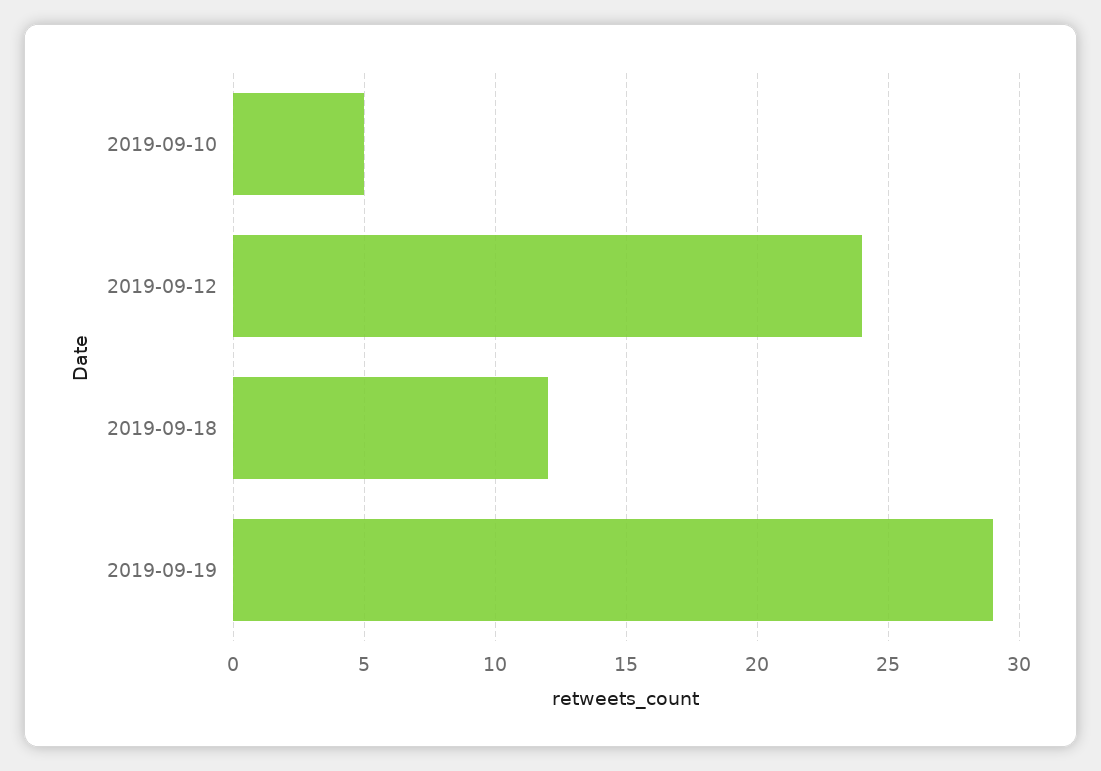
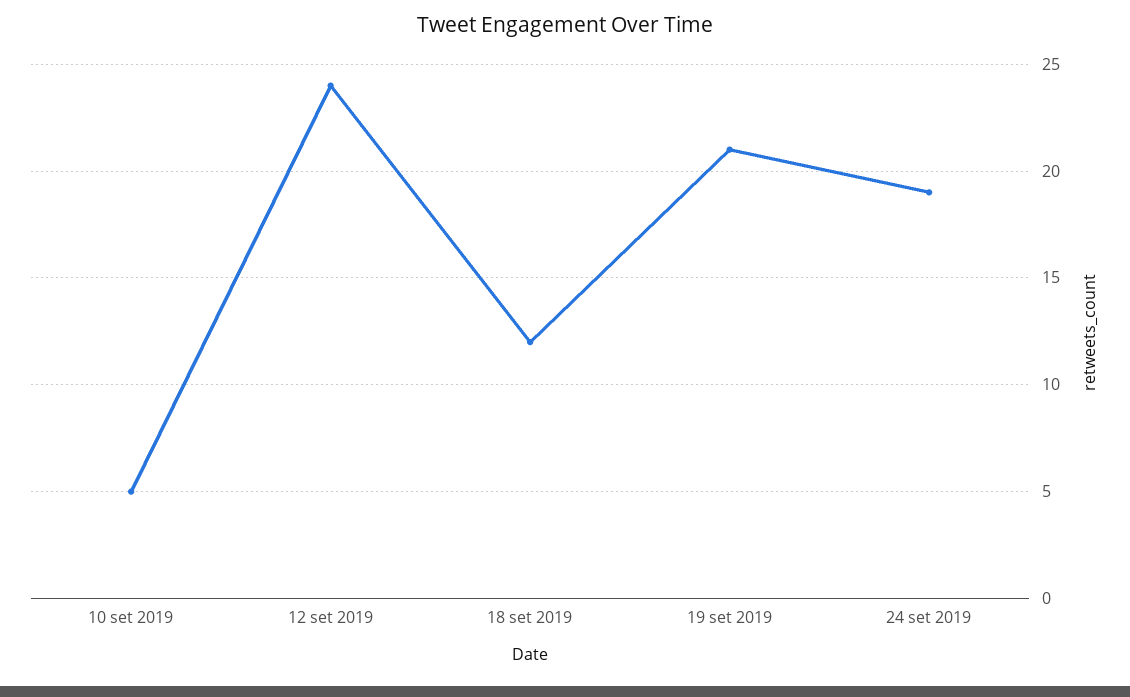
2019-09-19: 29 -> 21
24 set 2019: none -> 19

